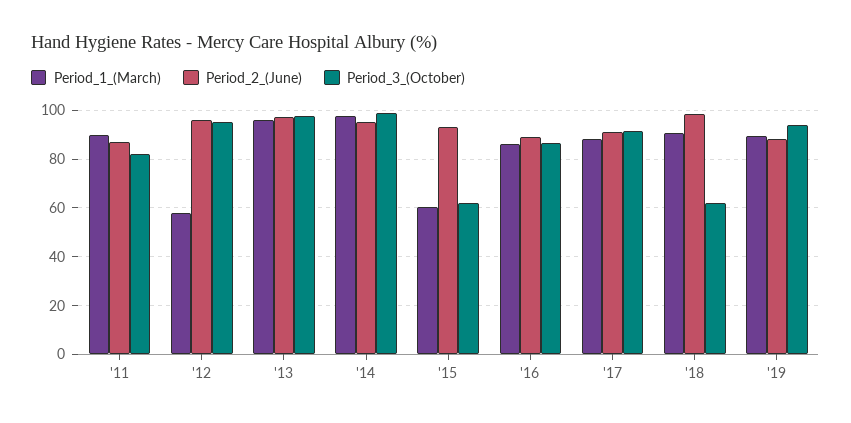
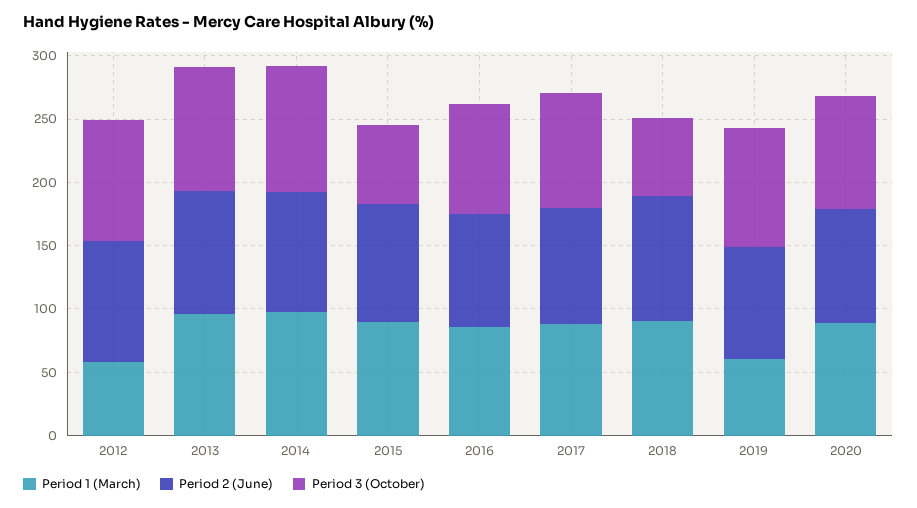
Period_1_(March), '11: 90 -> none
Period_2_(June), '11: 87.5 -> none
Period_3_(October), '11: 82.5 -> none
Period_1_(March), '15: 60 -> 90
Period_1_(March), '19: 90 -> 60
Period_1_(March), 2020: none -> 90
Period_2_(June), 2020: none -> 90
Period_3_(October), 2020: none -> 90

